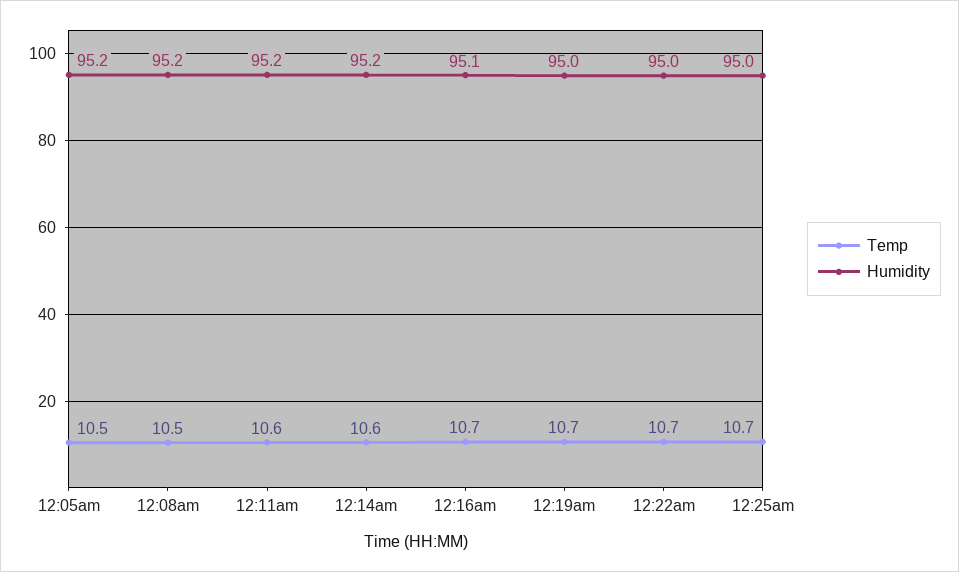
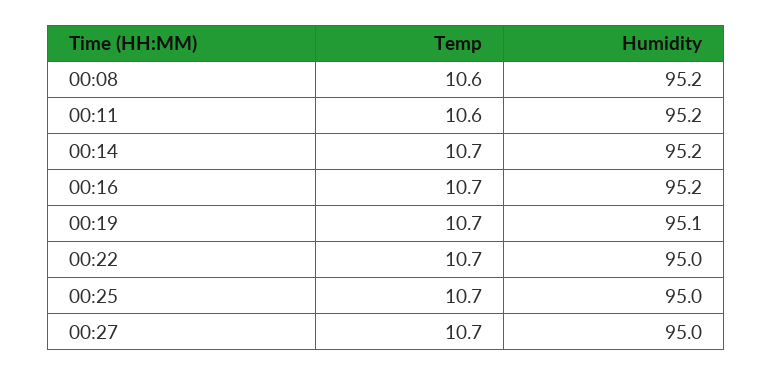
Temp, 12:05am: 10.5 -> none
Humidity, 12:05am: 95.2 -> none
Temp, 12:08am: 10.5 -> 10.6
Temp, 12:14am: 10.6 -> 10.7
Humidity, 12:16am: 95.1 -> 95.2
Humidity, 12:19am: 95 -> 95.1
Temp, 00:27: none -> 10.7
Humidity, 00:27: none -> 95

